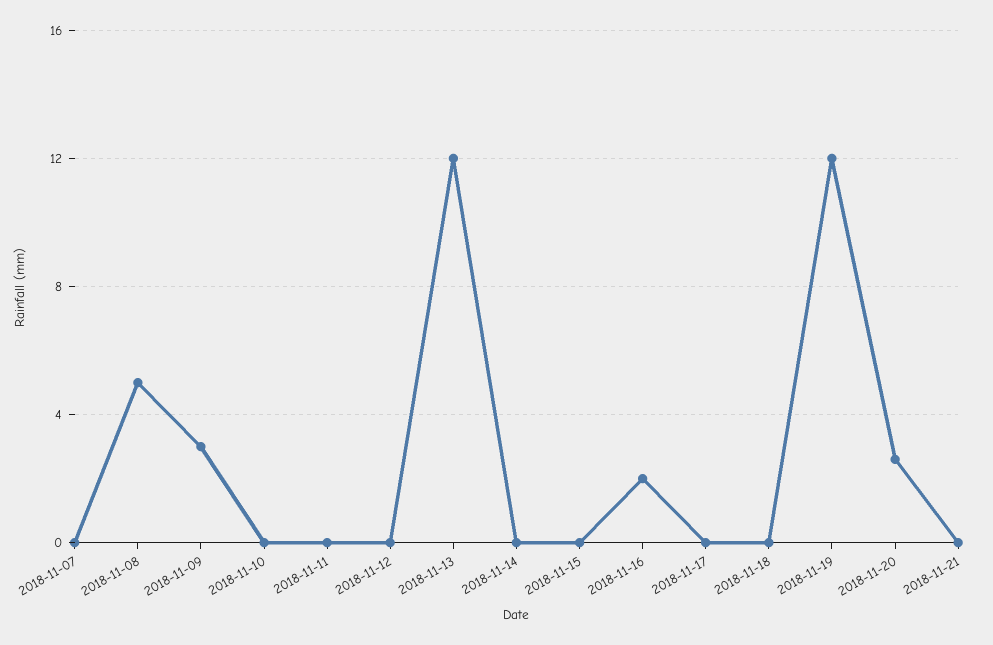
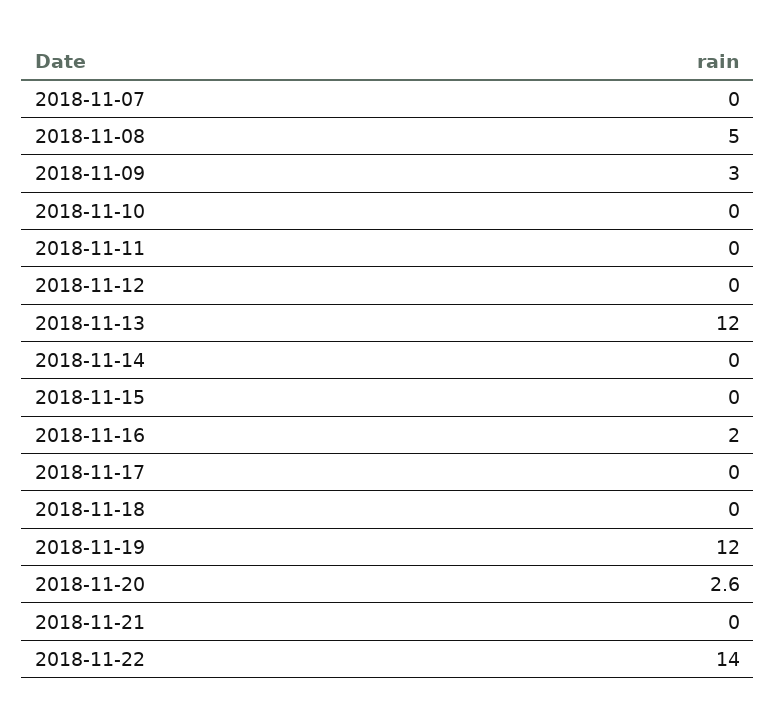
2018-11-22: none -> 14

